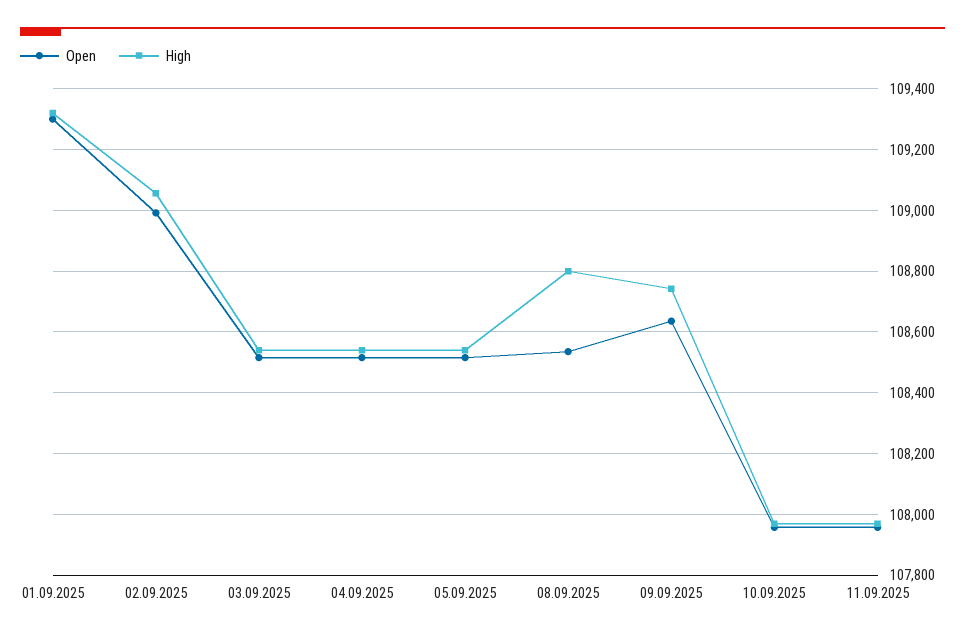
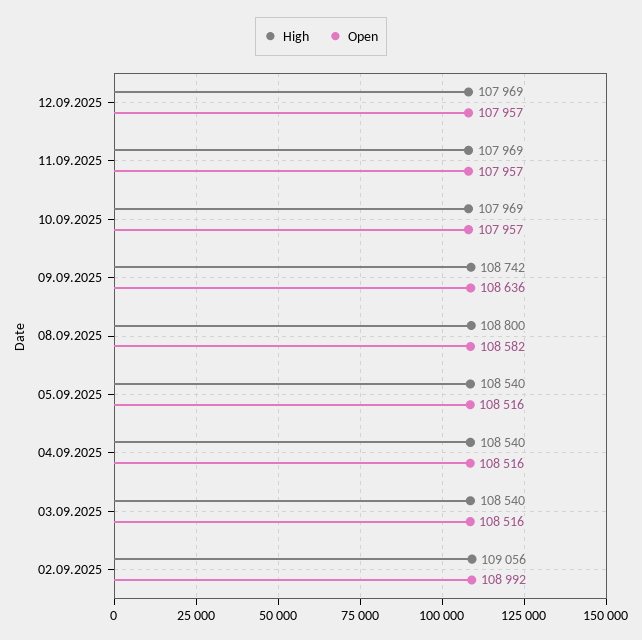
Open, 01.09.2025: 109300 -> none
High, 01.09.2025: 109320 -> none
Open, 08.09.2025: 108540 -> 108582
High, 12.09.2025: none -> 107969
Open, 12.09.2025: none -> 107957

